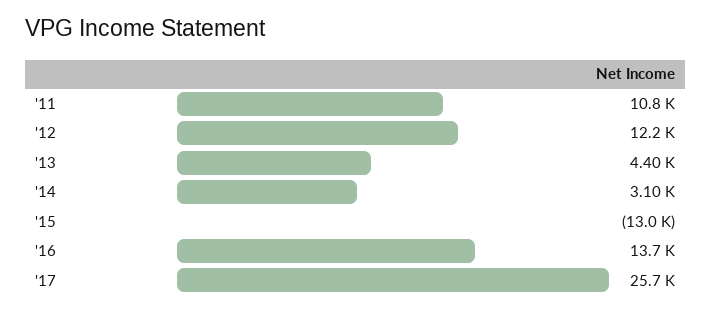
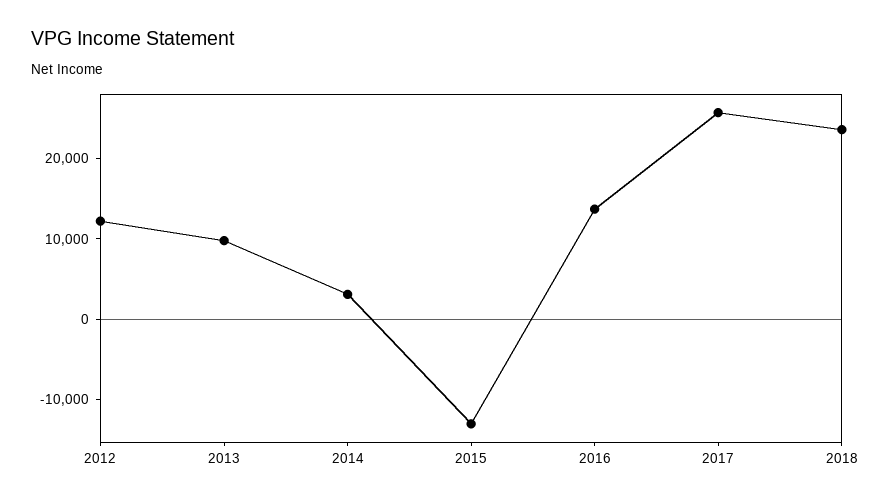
'11: 10800 -> none
'13: 4400 -> 10000
2018: none -> 24000

